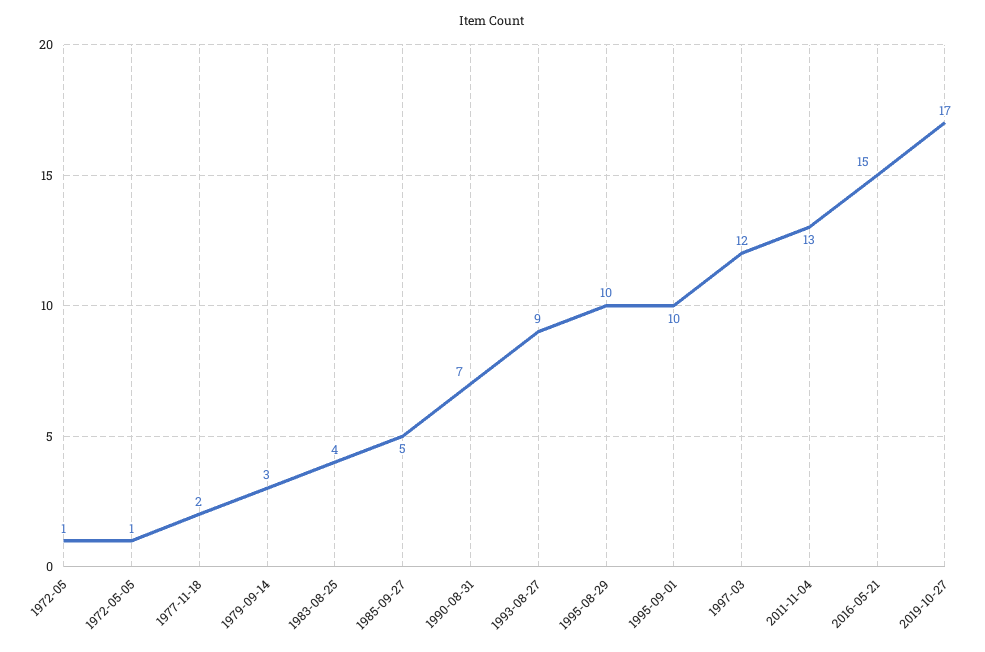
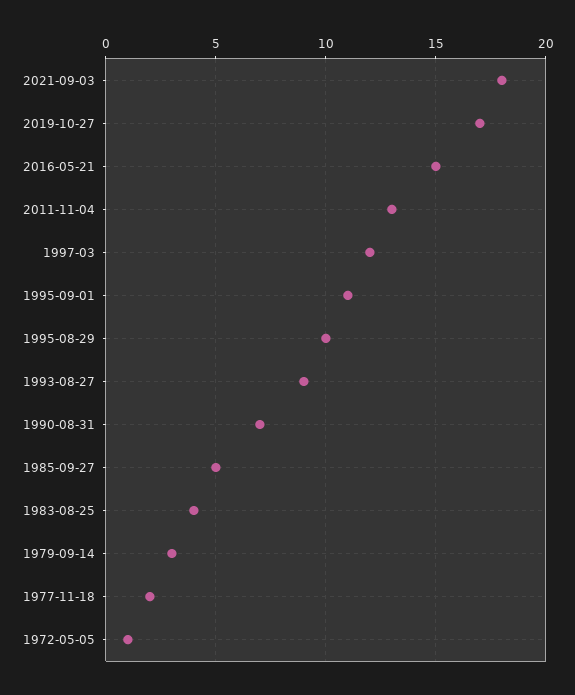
1972-05: 1 -> none
1995-09-01: 10 -> 11
2021-09-03: none -> 18

